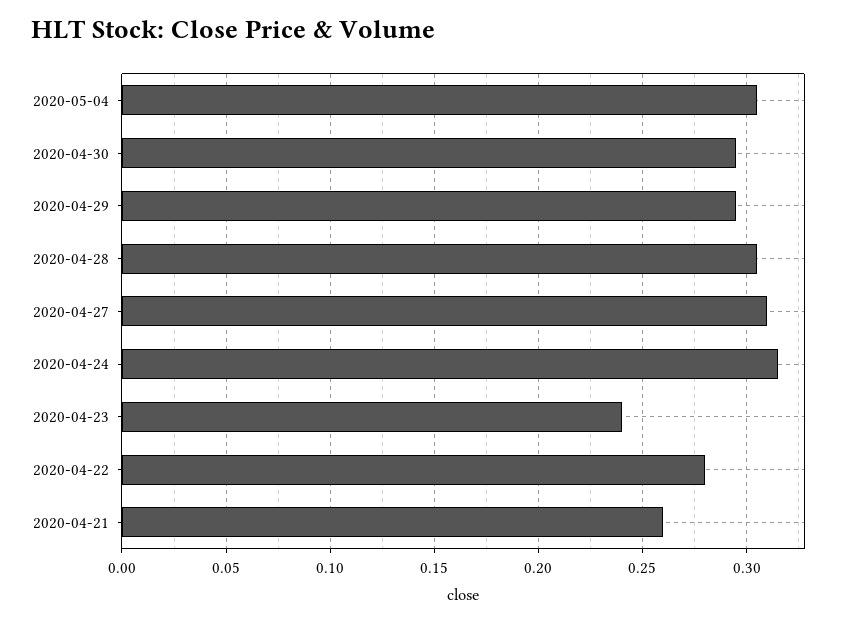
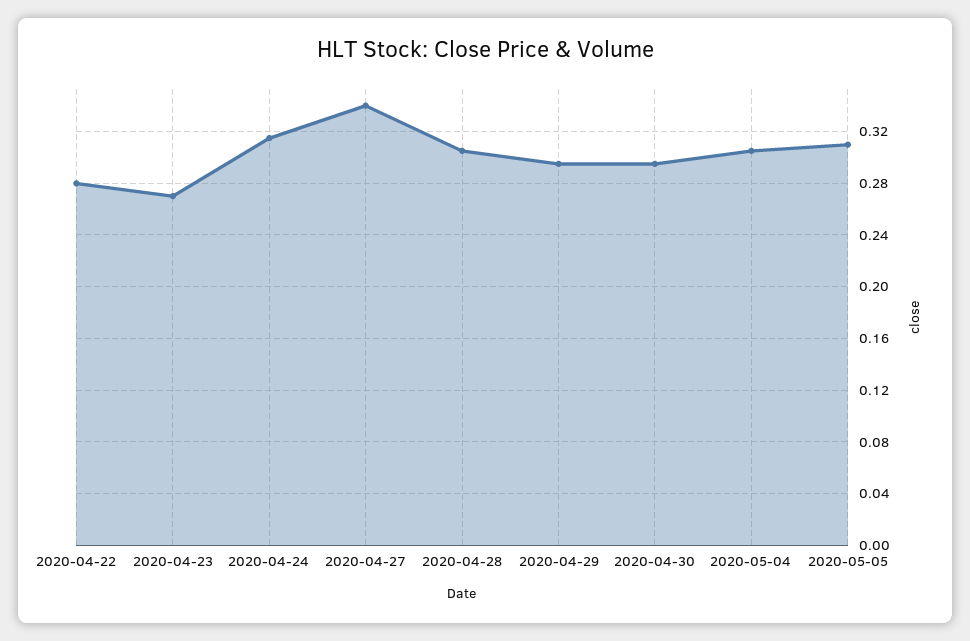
2020-04-27: 0.31 -> 0.34
2020-04-23: 0.24 -> 0.27
2020-04-21: 0.26 -> none
2020-05-05: none -> 0.31

